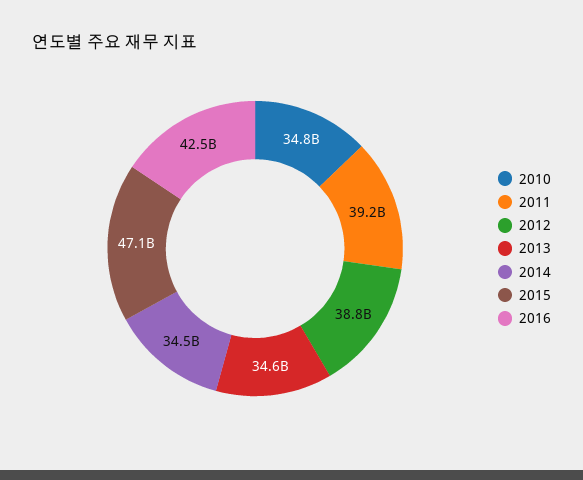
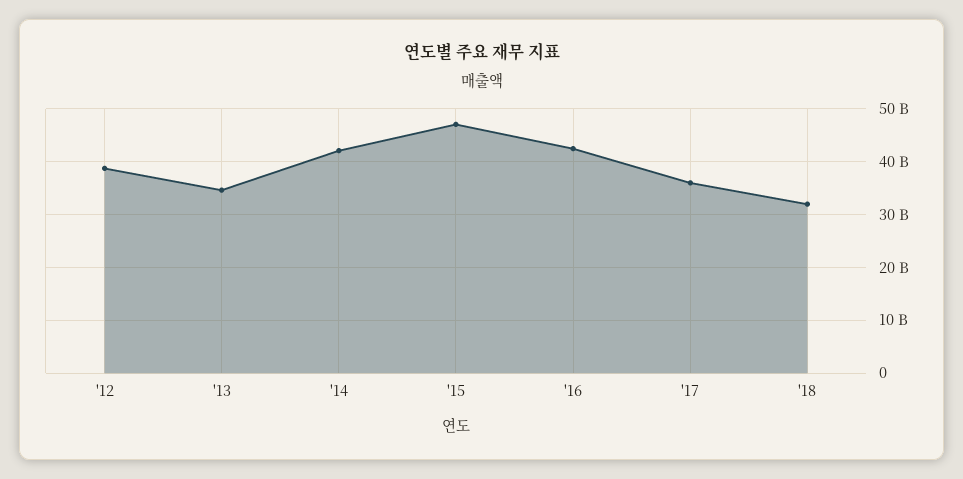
2010: 34800000000 -> none
2011: 39200000000 -> none
2014: 34500000000 -> 42000000000
'17: none -> 36000000000
'18: none -> 32000000000

